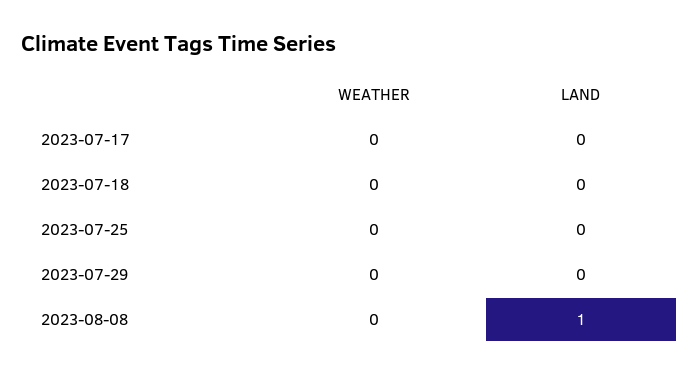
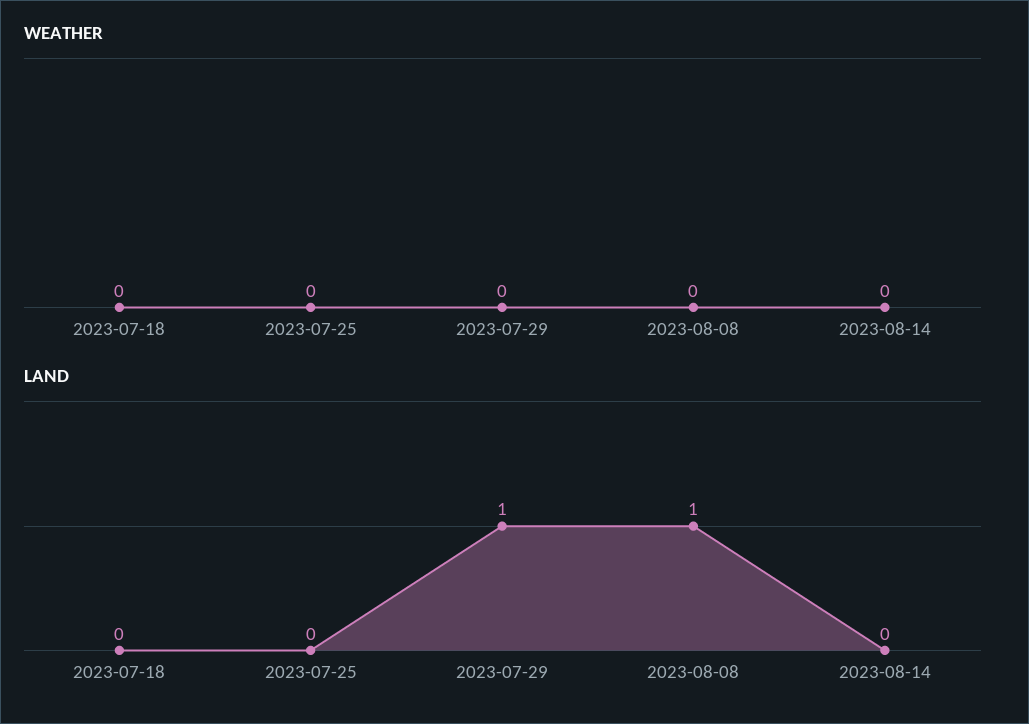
WEATHER, 2023-07-17: 0 -> none
LAND, 2023-07-17: 0 -> none
LAND, 2023-07-29: 0 -> 1
WEATHER, 2023-08-14: none -> 0
LAND, 2023-08-14: none -> 0

